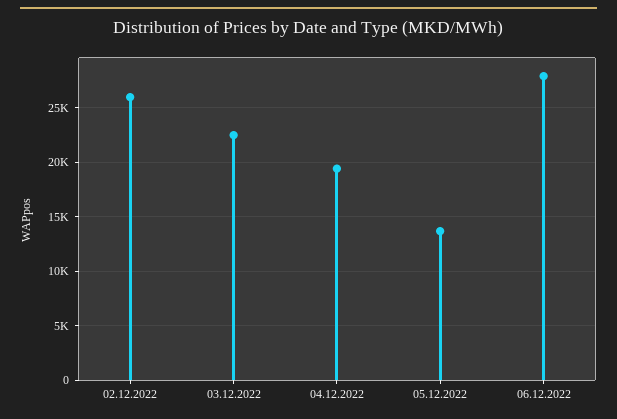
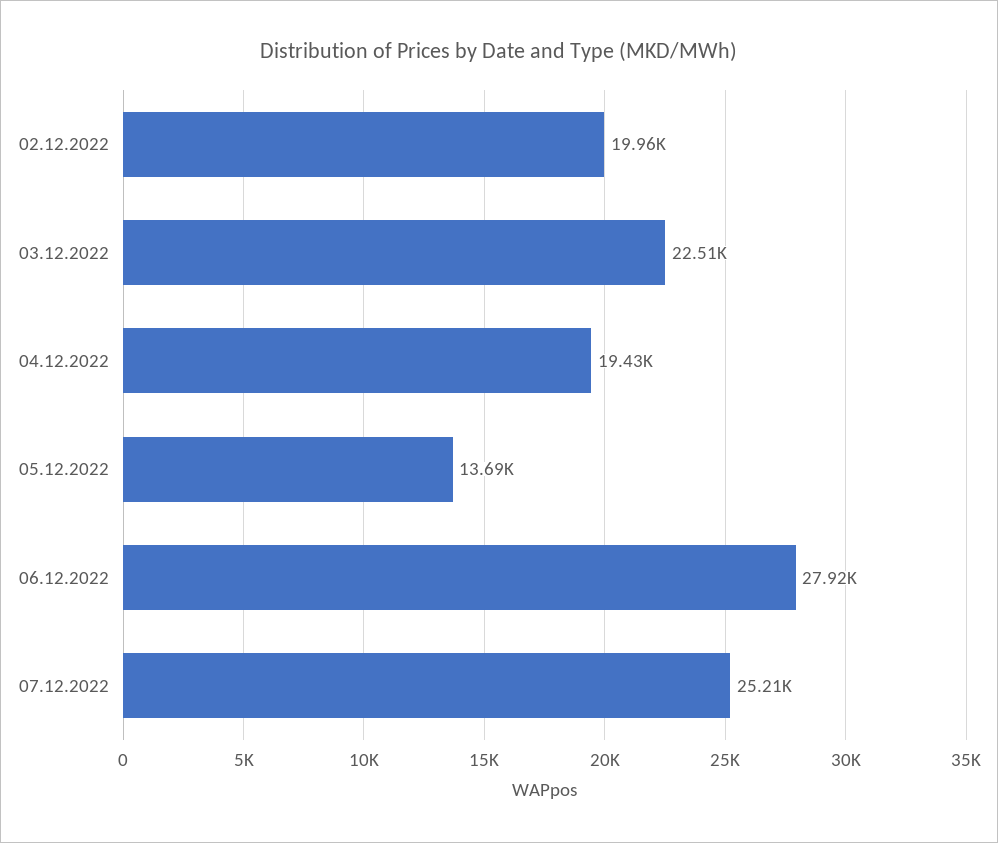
02.12.2022: 26000 -> 19960
07.12.2022: none -> 25210

